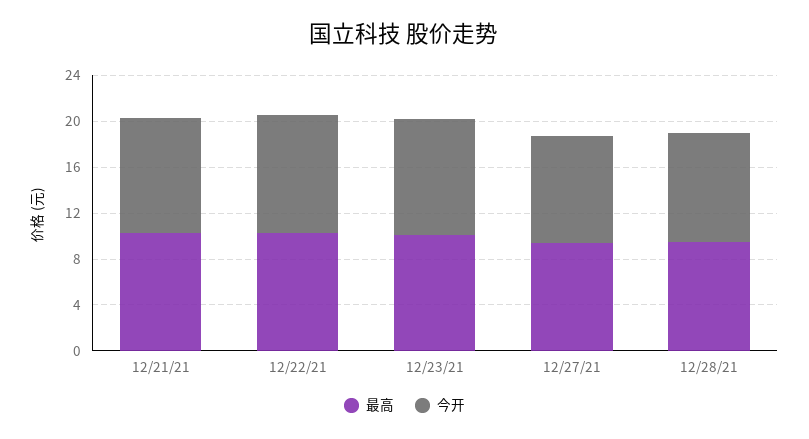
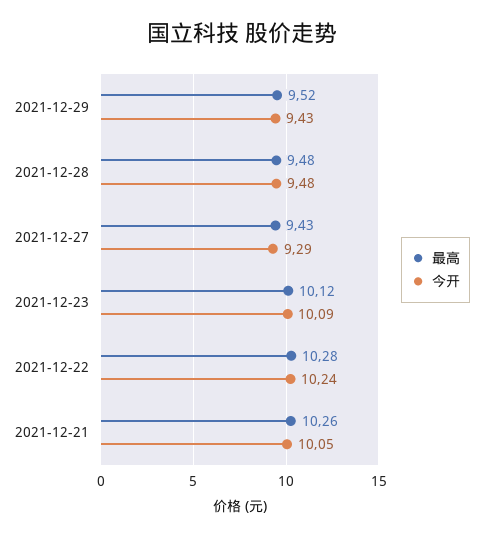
最高, 2021-12-29: none -> 9.52
今开, 2021-12-29: none -> 9.43

